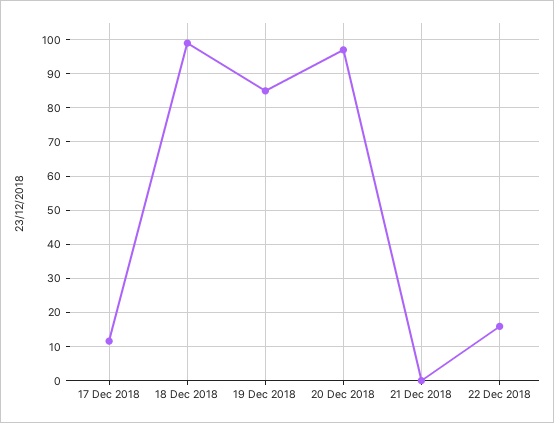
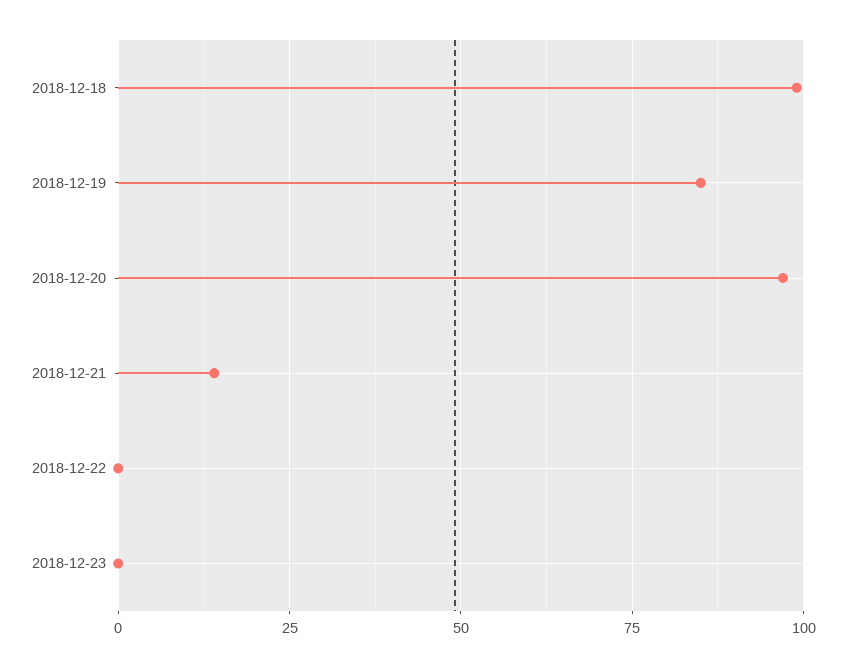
17 Dec 2018: 12 -> none
21 Dec 2018: 0 -> 15
22 Dec 2018: 16 -> 0
2018-12-23: none -> 0

